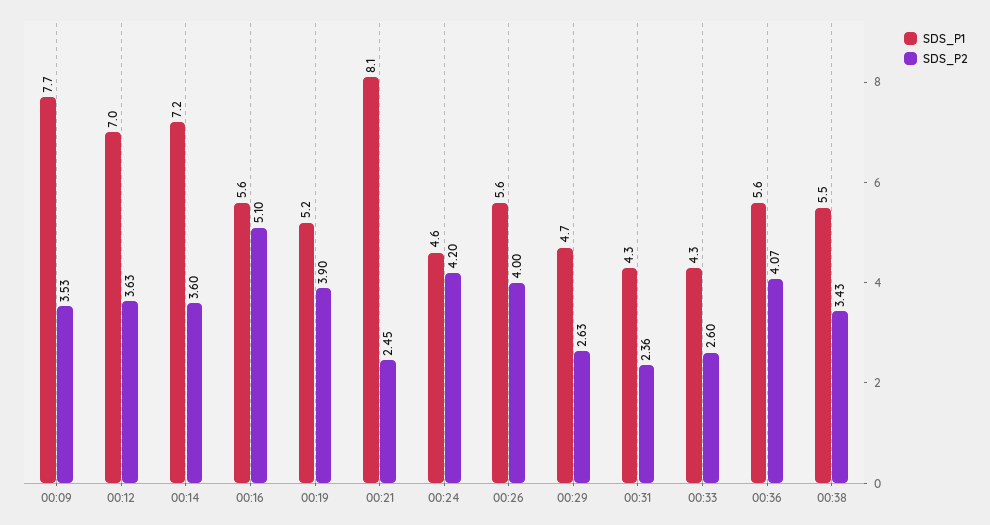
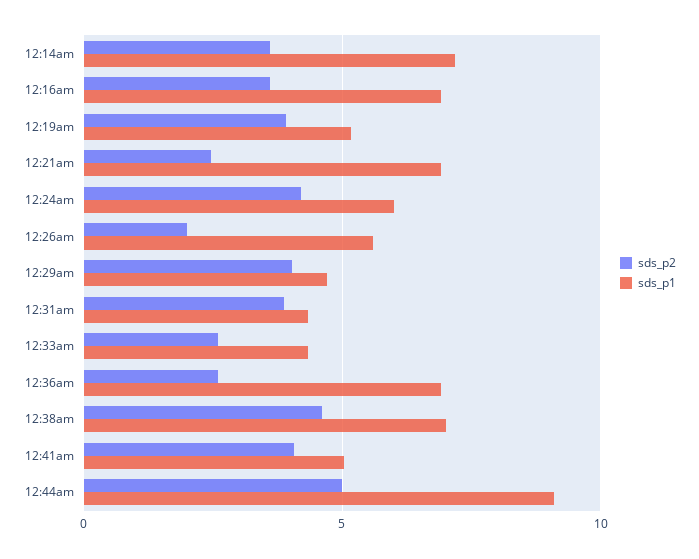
SDS_P1, 00:09: 7.7 -> none
SDS_P2, 00:09: 3.53 -> none
SDS_P1, 00:12: 7 -> none
SDS_P2, 00:12: 3.63 -> none
SDS_P1, 00:16: 5.6 -> 7
SDS_P2, 00:16: 5.1 -> 3.5
SDS_P1, 00:21: 8.1 -> 7
SDS_P1, 00:24: 4.6 -> 6
SDS_P2, 00:26: 4 -> 2
SDS_P2, 00:29: 2.63 -> 4
SDS_P2, 00:31: 2.36 -> 4
SDS_P1, 00:36: 5.6 -> 7
SDS_P2, 00:36: 4.07 -> 2.5
SDS_P1, 00:38: 5.5 -> 7
SDS_P2, 00:38: 3.43 -> 4.5
SDS_P2, 12:41am: none -> 4
SDS_P1, 12:41am: none -> 5
SDS_P2, 12:44am: none -> 5
SDS_P1, 12:44am: none -> 9

